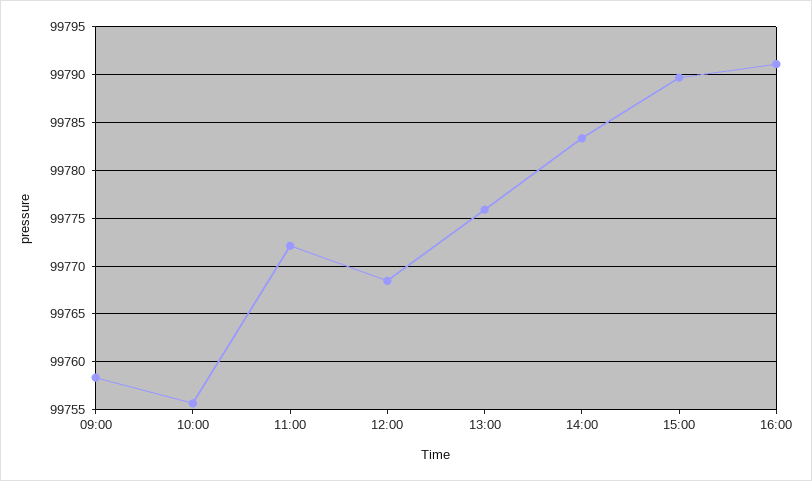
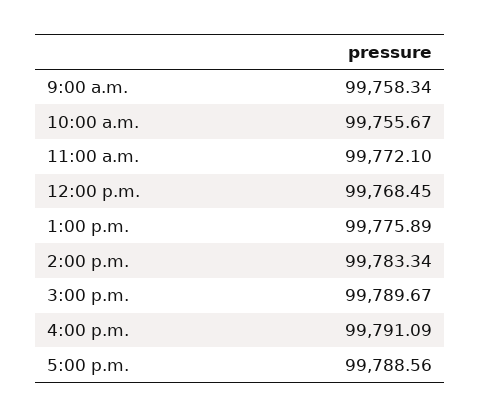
5:00 p.m.: none -> 99788.56

